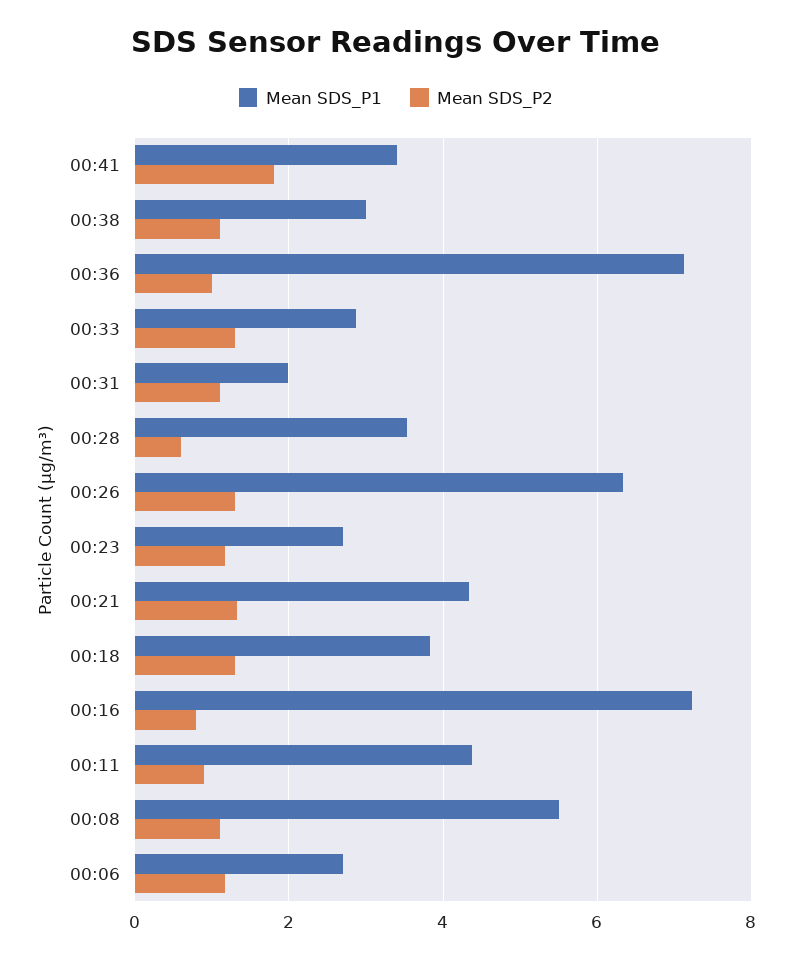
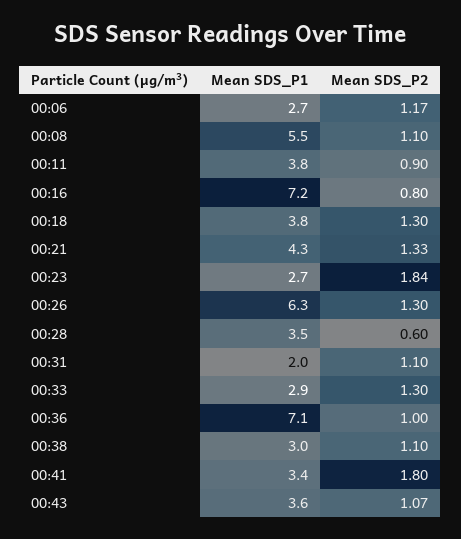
Mean SDS_P2, 00:23: 1.2 -> 1.84
Mean SDS_P1, 00:11: 4.4 -> 3.8
Mean SDS_P1, 00:43: none -> 3.6
Mean SDS_P2, 00:43: none -> 1.07

